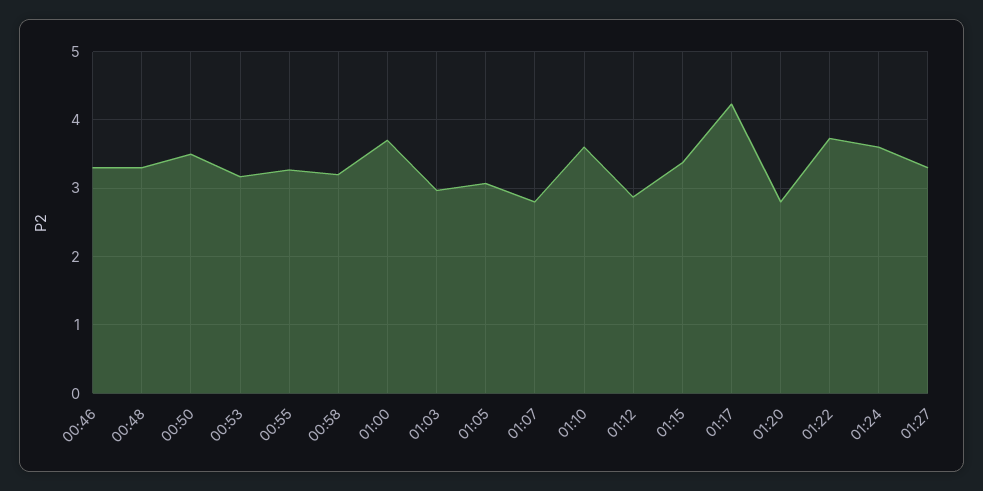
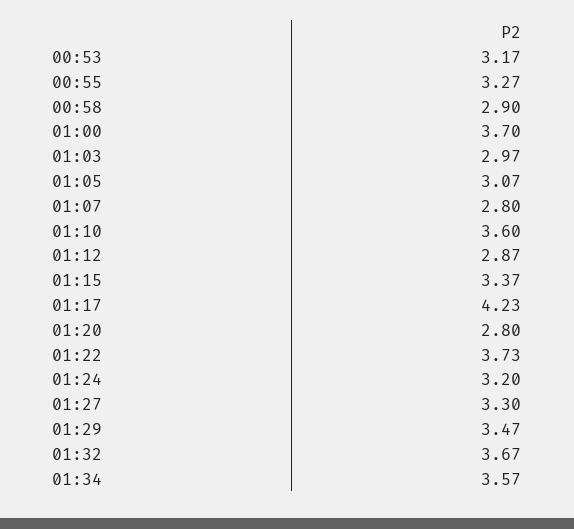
00:46: 3.3 -> none
00:48: 3.3 -> none
00:50: 3.5 -> none
00:58: 3.2 -> 2.9
01:24: 3.6 -> 3.2
01:29: none -> 3.47
01:32: none -> 3.67
01:34: none -> 3.57

